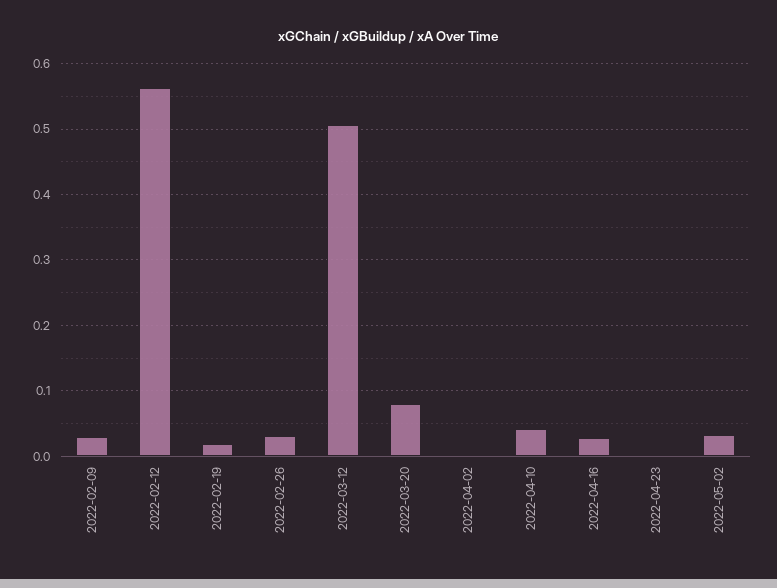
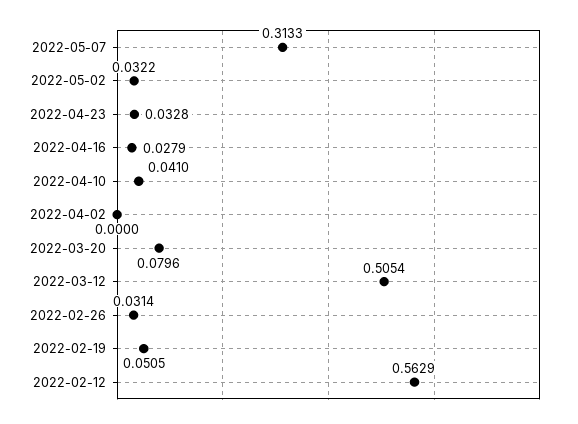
2022-02-09: 0.03 -> none
2022-02-19: 0.02 -> 0.0505
2022-04-23: 0 -> 0.0328
2022-05-07: none -> 0.3133

